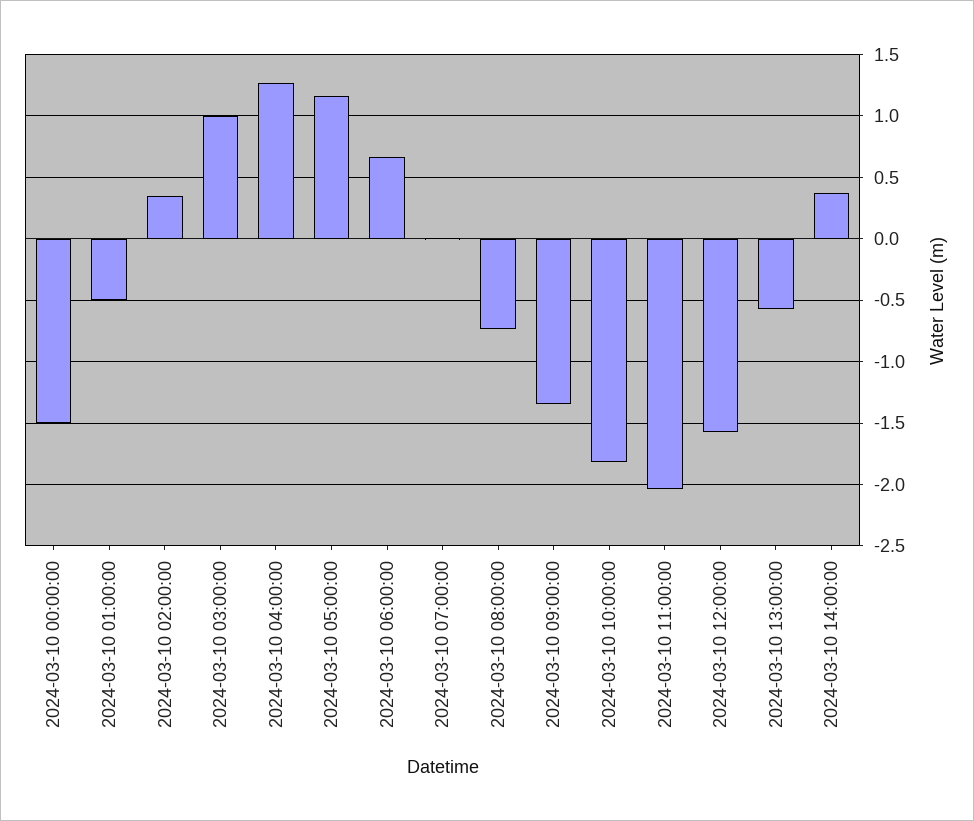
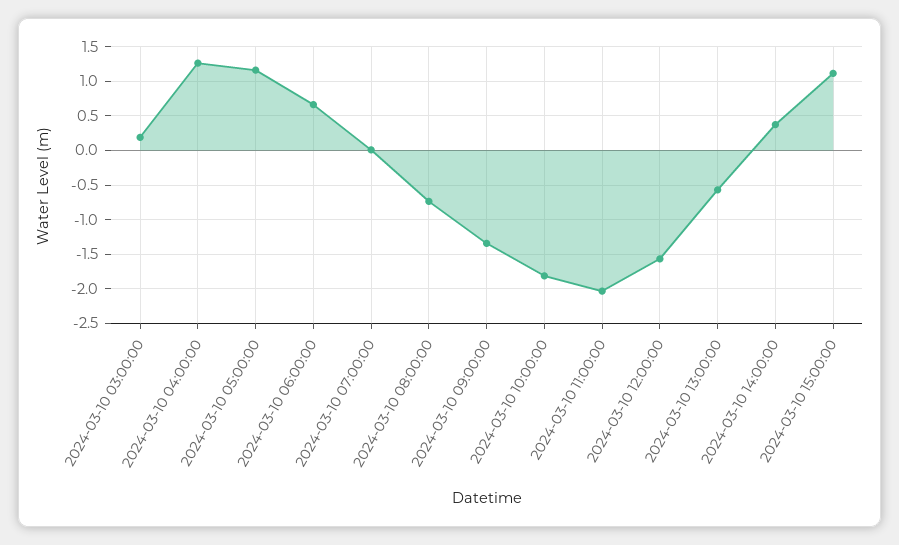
2024-03-10 00:00:00: -1.5 -> none
2024-03-10 01:00:00: -0.5 -> none
2024-03-10 02:00:00: 0.35 -> none
2024-03-10 03:00:00: 1 -> 0.2
2024-03-10 15:00:00: none -> 1.1

